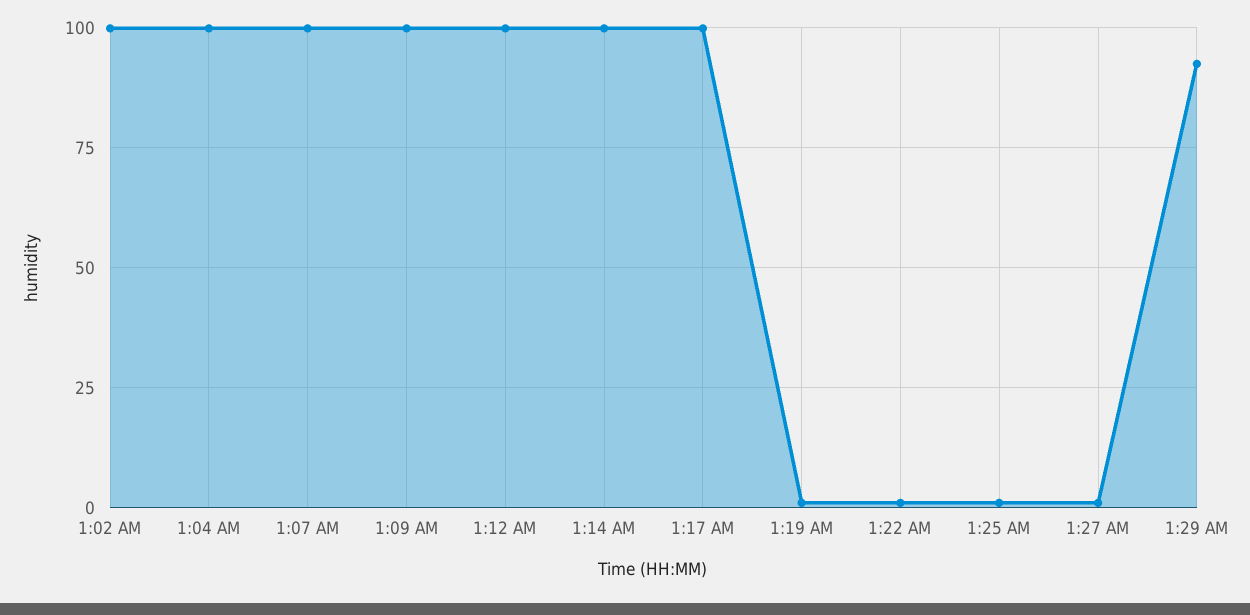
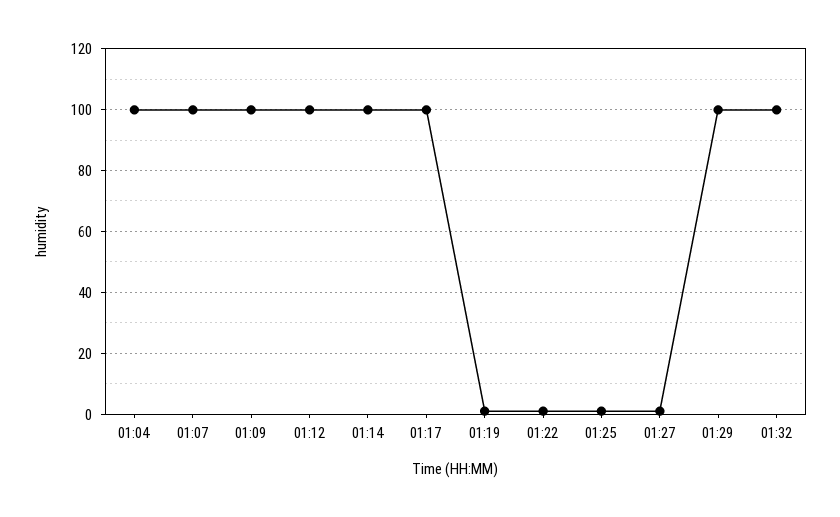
1:02 AM: 100 -> none
1:29 AM: 92.5 -> 100
01:32: none -> 100

